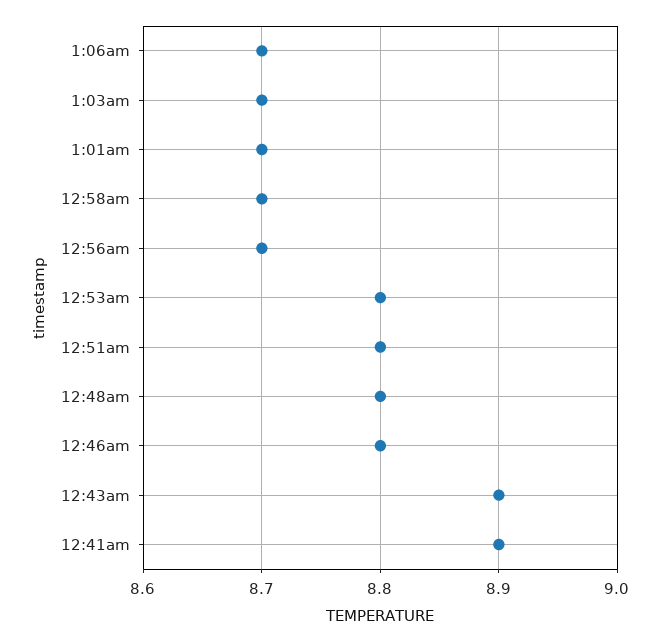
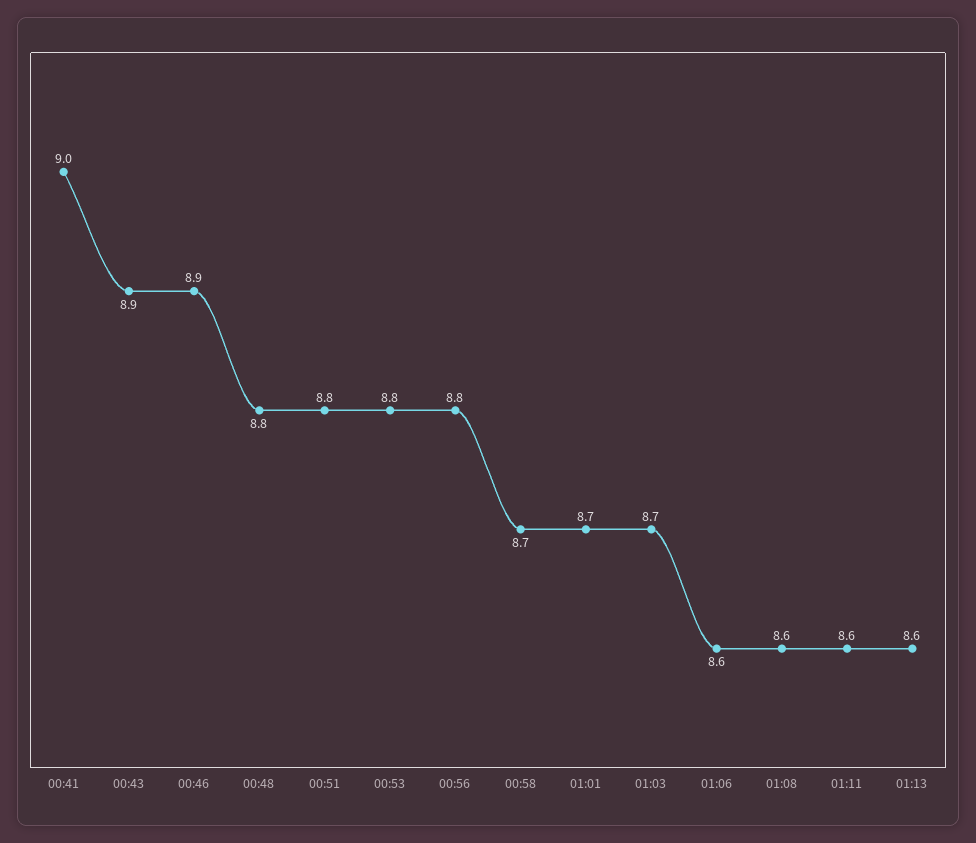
1:06am: 8.7 -> 8.6
12:56am: 8.7 -> 8.8
12:46am: 8.8 -> 8.9
12:41am: 8.9 -> 9
01:08: none -> 8.6
01:11: none -> 8.6
01:13: none -> 8.6

